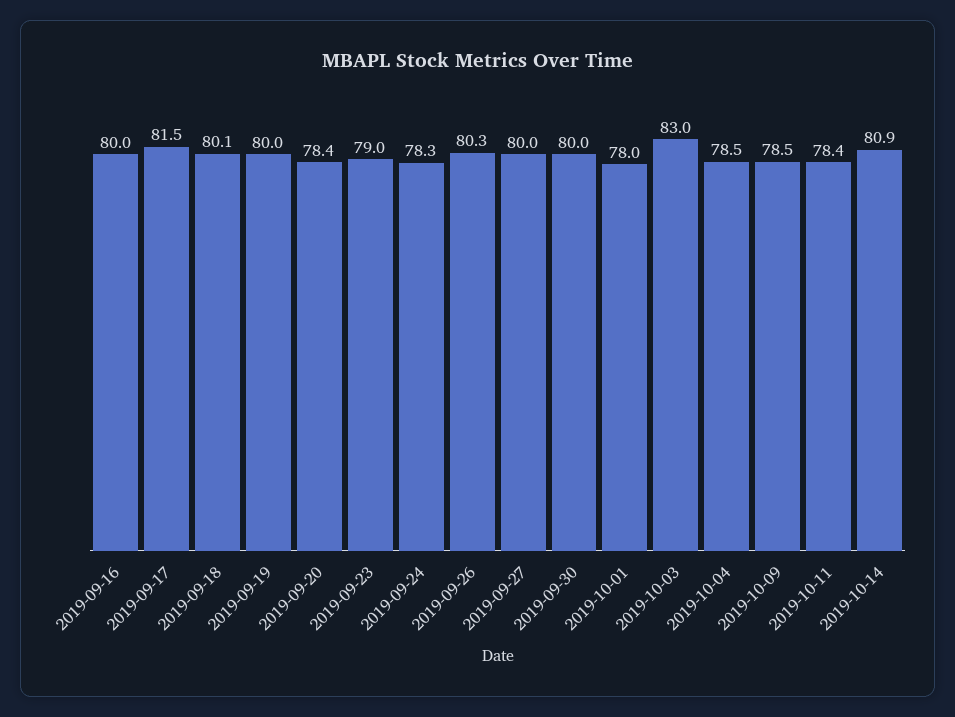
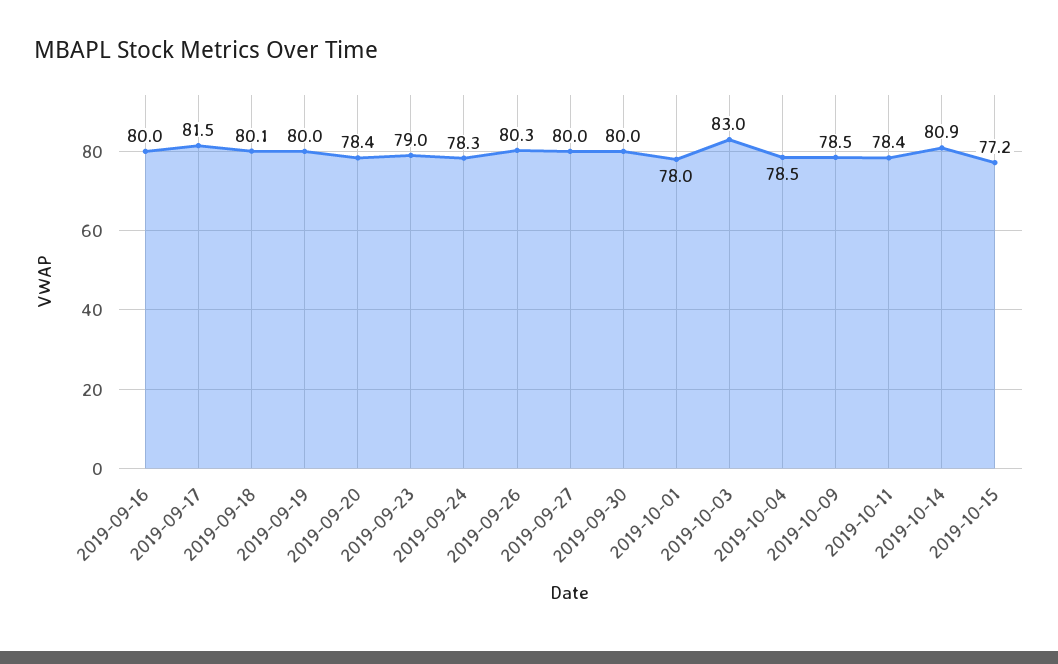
2019-10-15: none -> 77.2

